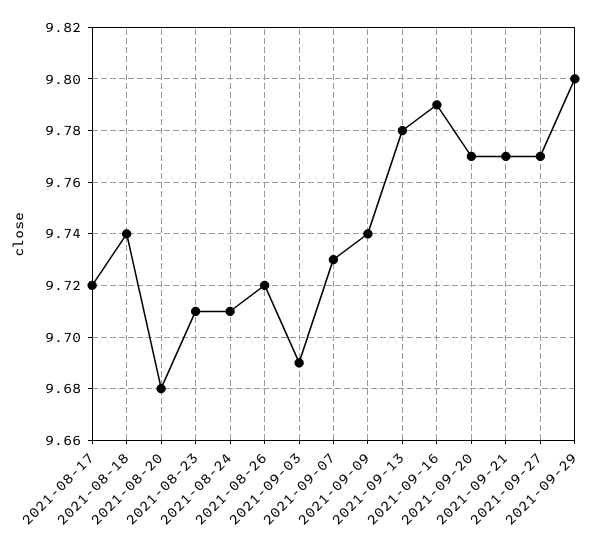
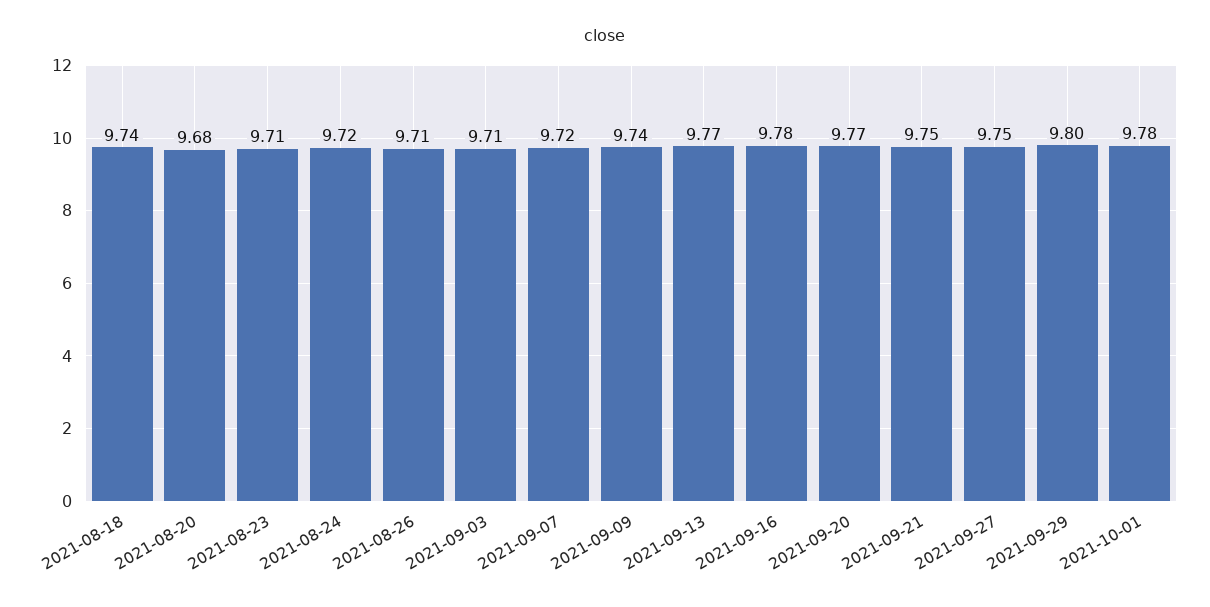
2021-08-17: 9.72 -> none
2021-08-24: 9.71 -> 9.72
2021-08-26: 9.72 -> 9.71
2021-09-03: 9.69 -> 9.71
2021-09-07: 9.73 -> 9.72
2021-09-13: 9.78 -> 9.77
2021-09-16: 9.79 -> 9.78
2021-09-21: 9.77 -> 9.75
2021-09-27: 9.77 -> 9.75
2021-10-01: none -> 9.78

